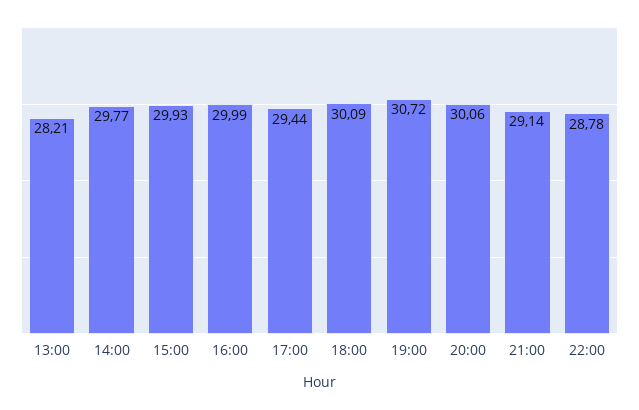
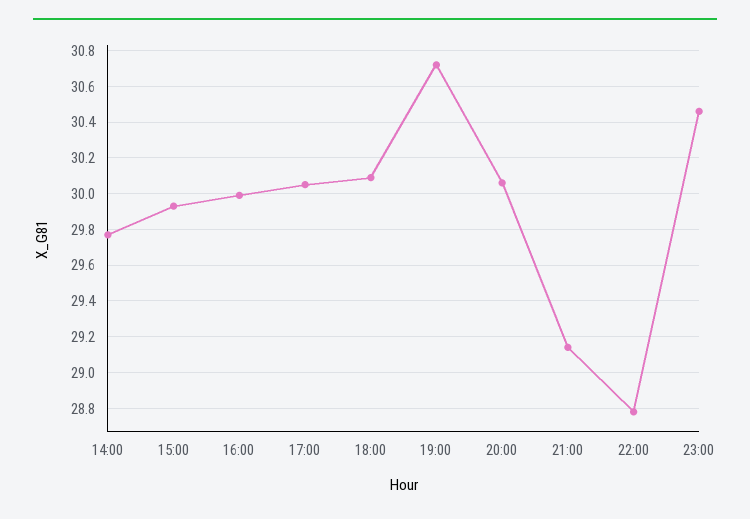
13:00: 28.21 -> none
17:00: 29.44 -> 30.05
23:00: none -> 30.45

